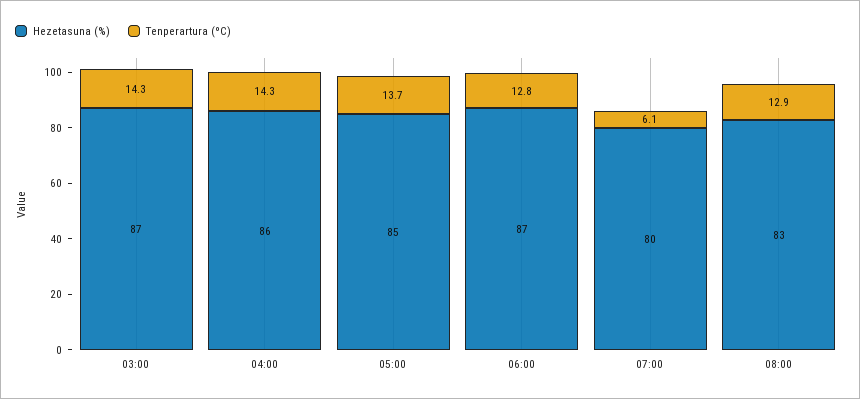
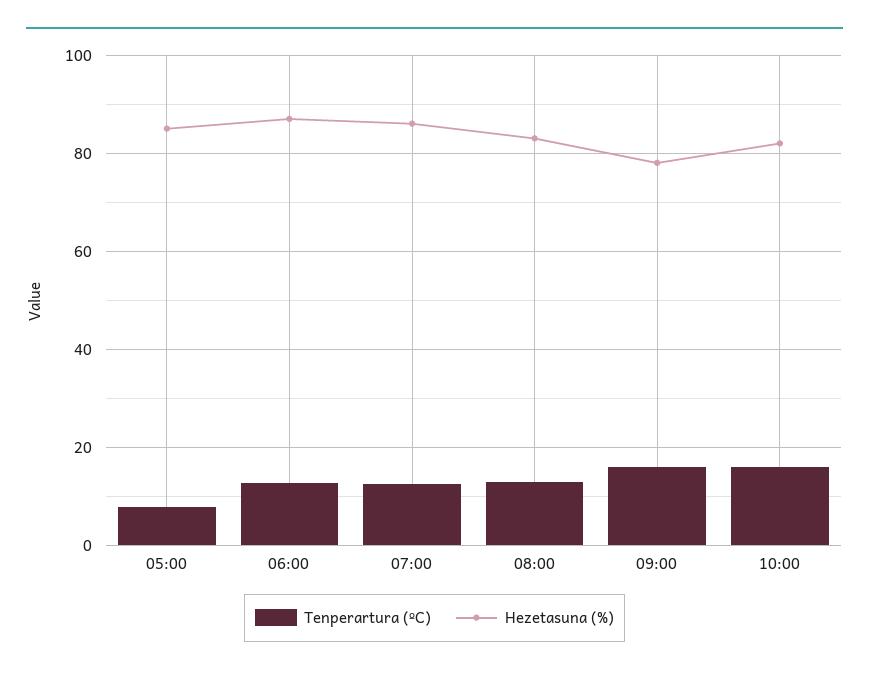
Hezetasuna (%), 03:00: 87 -> none
Tenperartura (ºC), 03:00: 14.3 -> none
Hezetasuna (%), 04:00: 86 -> none
Tenperartura (ºC), 04:00: 14.3 -> none
Tenperartura (ºC), 05:00: 13.7 -> 8
Hezetasuna (%), 07:00: 80 -> 86
Tenperartura (ºC), 07:00: 6.1 -> 12
Tenperartura (ºC), 09:00: none -> 16
Hezetasuna (%), 09:00: none -> 78
Tenperartura (ºC), 10:00: none -> 16
Hezetasuna (%), 10:00: none -> 82

